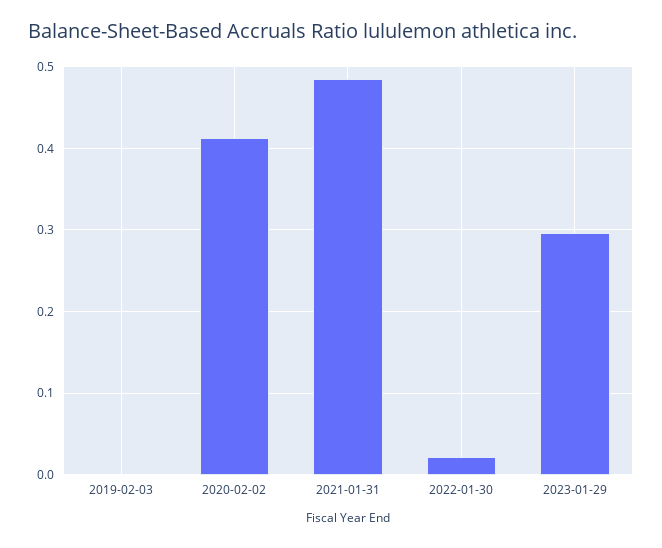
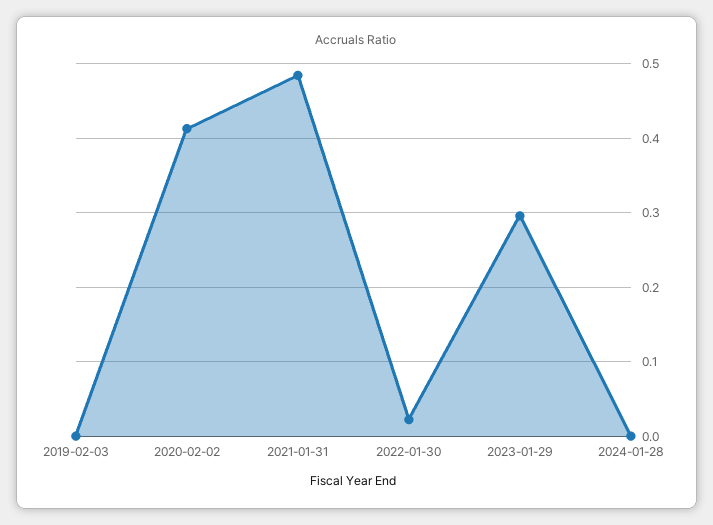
2024-01-28: none -> 0

